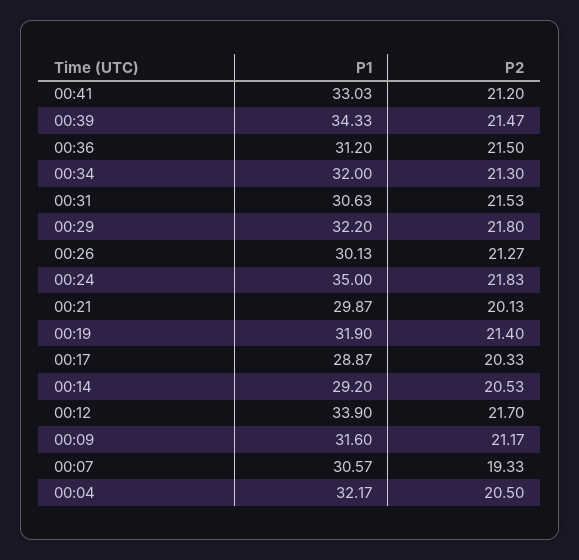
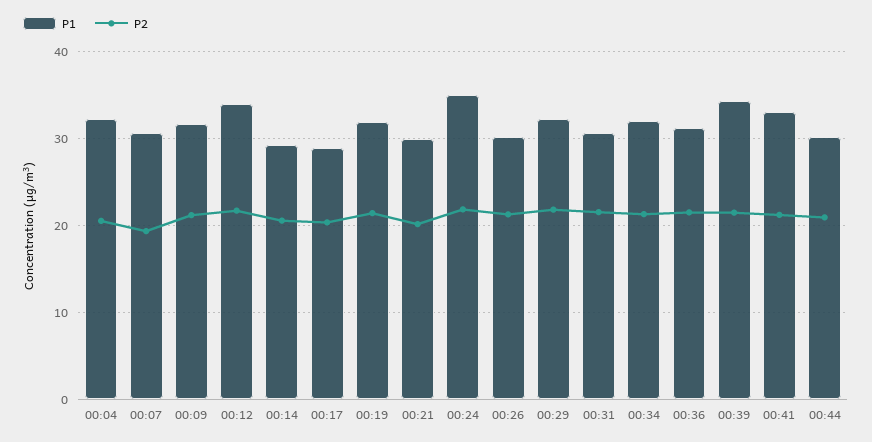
P1, 00:44: none -> 30
P2, 00:44: none -> 21

